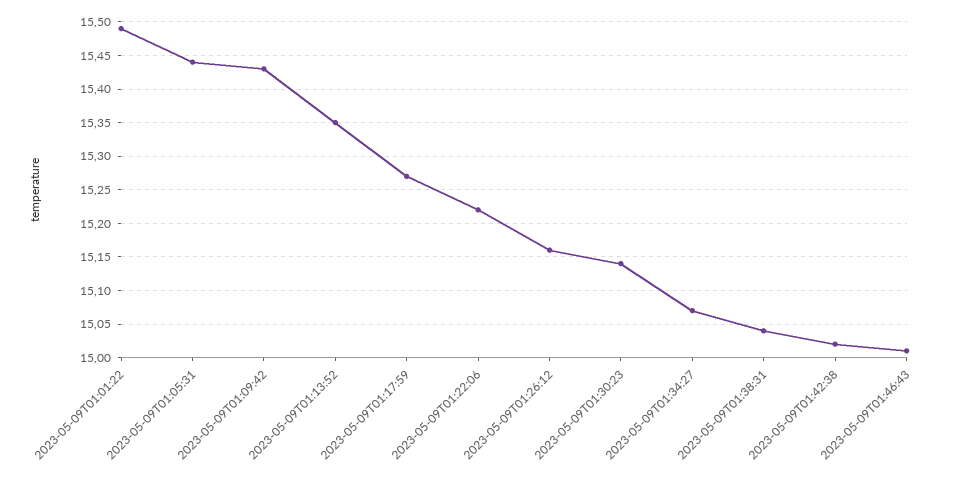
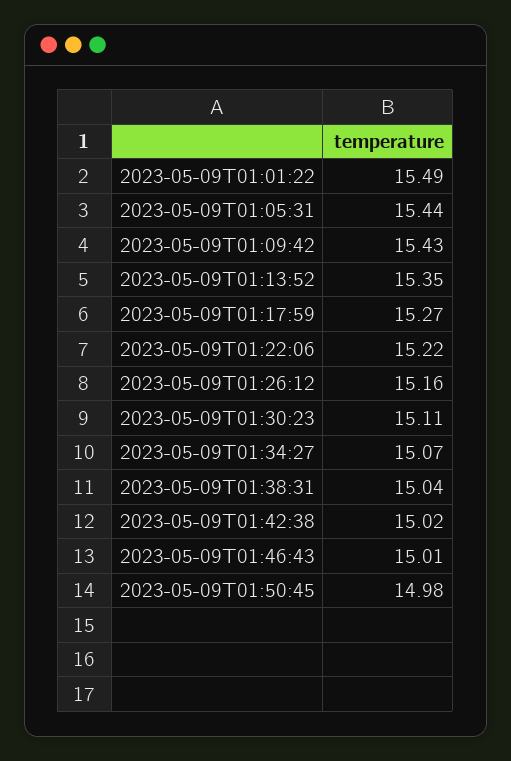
2023-05-09T01:30:23: 15.14 -> 15.11
2023-05-09T01:50:45: none -> 14.98

